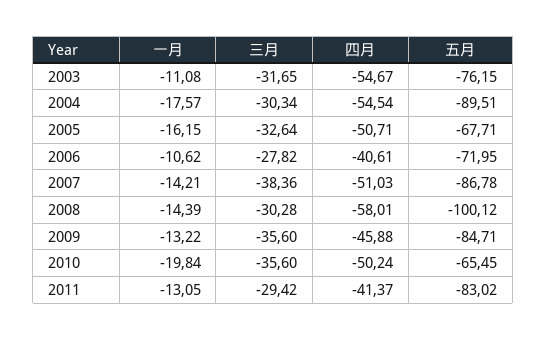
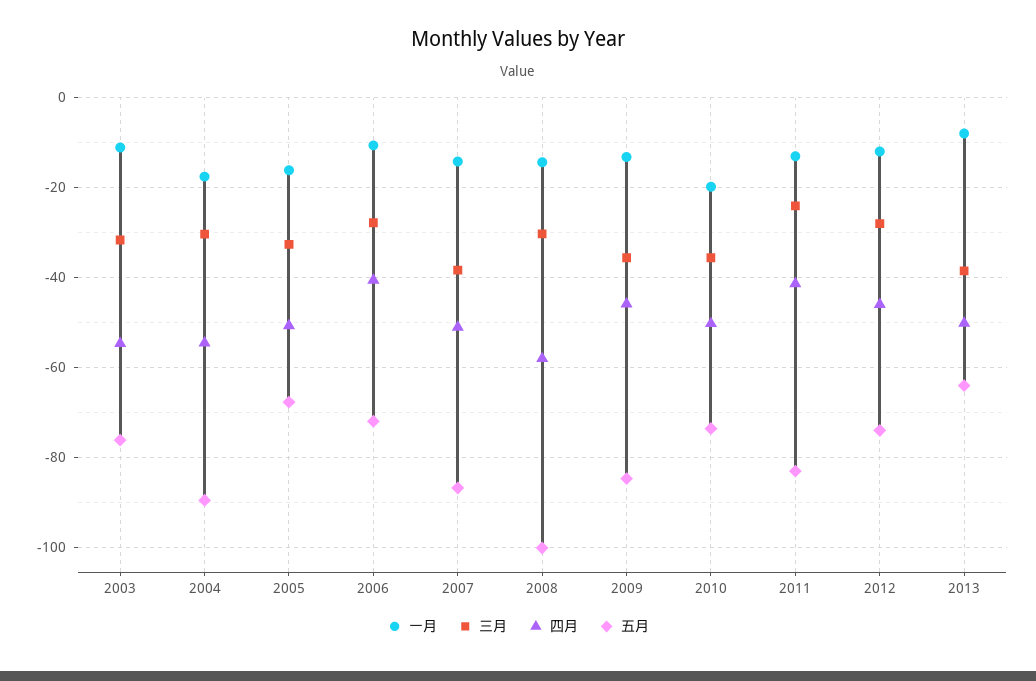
五月, 2010: -65.45 -> -74
三月, 2011: -29.42 -> -24
一月, 2012: none -> -12
三月, 2012: none -> -28
四月, 2012: none -> -46
五月, 2012: none -> -74
一月, 2013: none -> -8
三月, 2013: none -> -38
四月, 2013: none -> -50
五月, 2013: none -> -64

